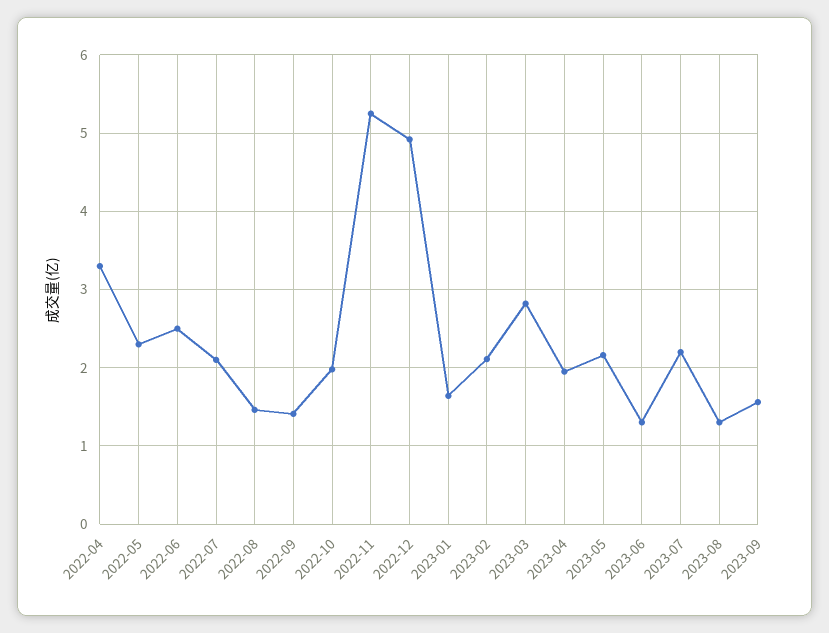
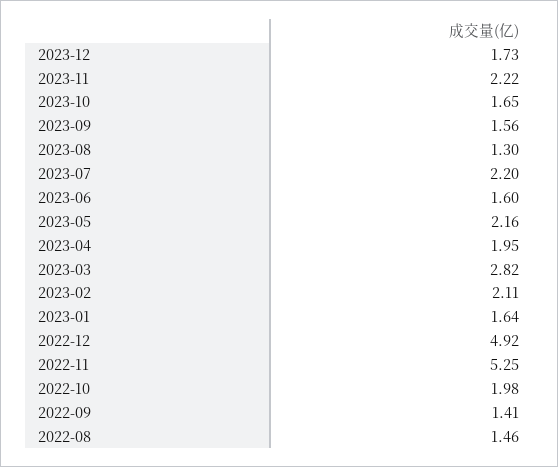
2022-04: 3.3 -> none
2022-05: 2.3 -> none
2022-06: 2.5 -> none
2022-07: 2.1 -> none
2023-06: 1.3 -> 1.6
2023-12: none -> 1.73
2023-11: none -> 2.22
2023-10: none -> 1.65

